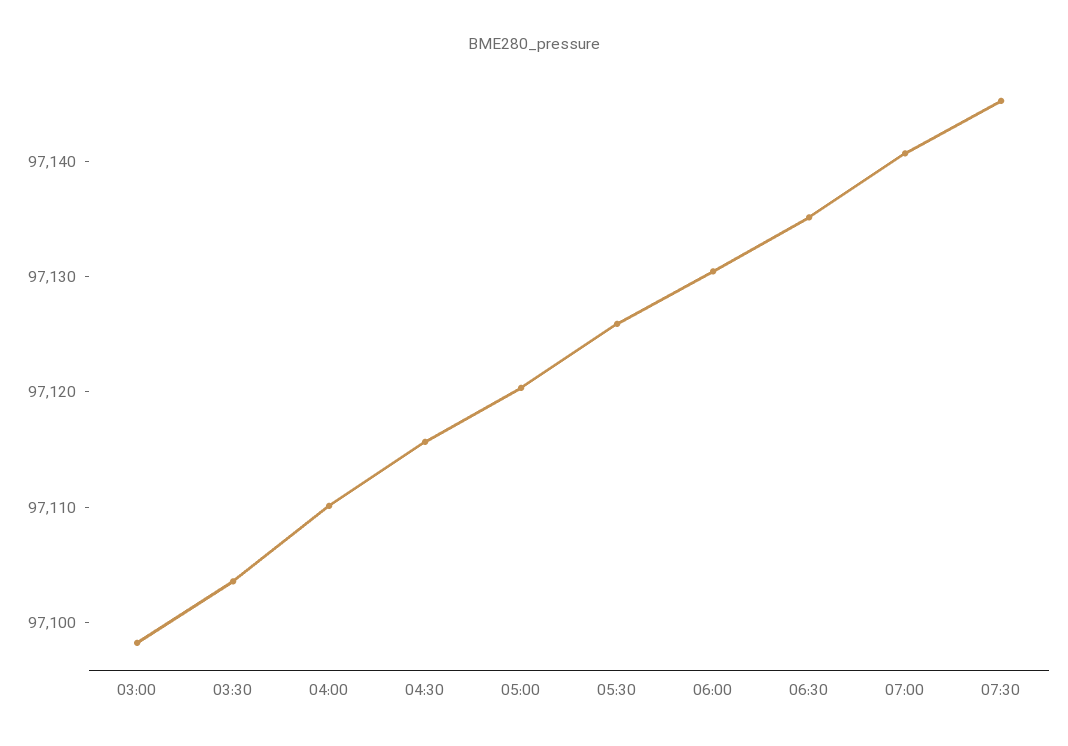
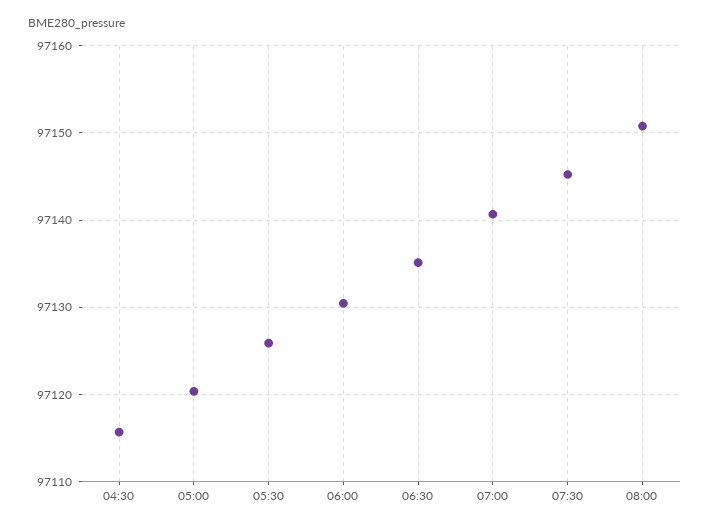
03:00: 97098 -> none
03:30: 97104 -> none
04:00: 97110 -> none
08:00: none -> 97151

